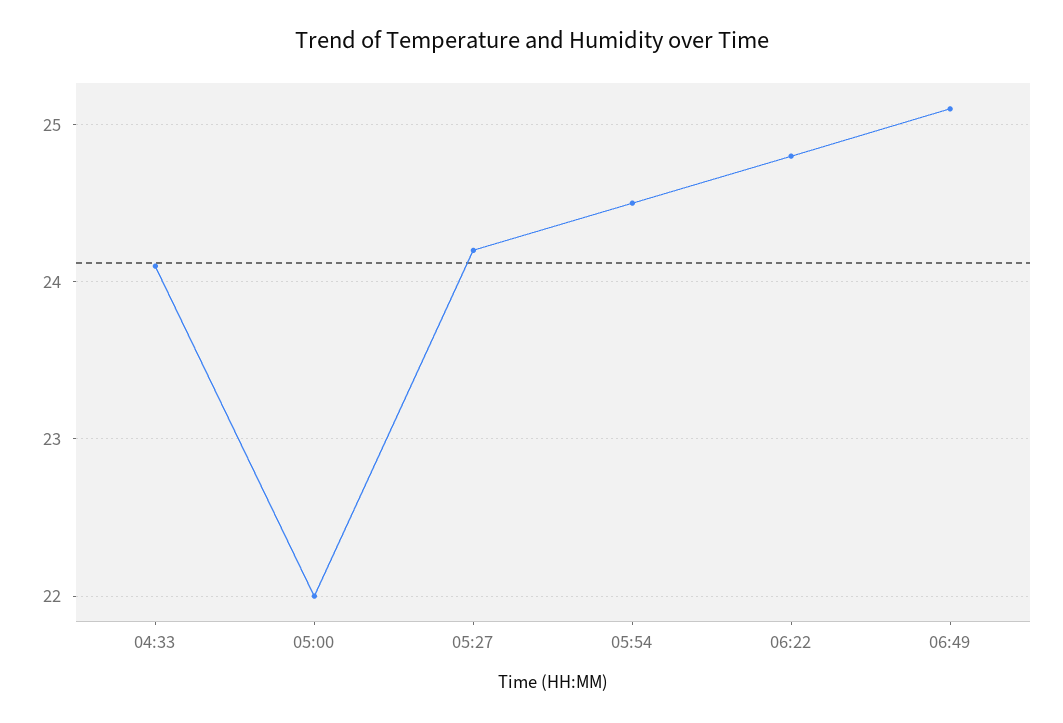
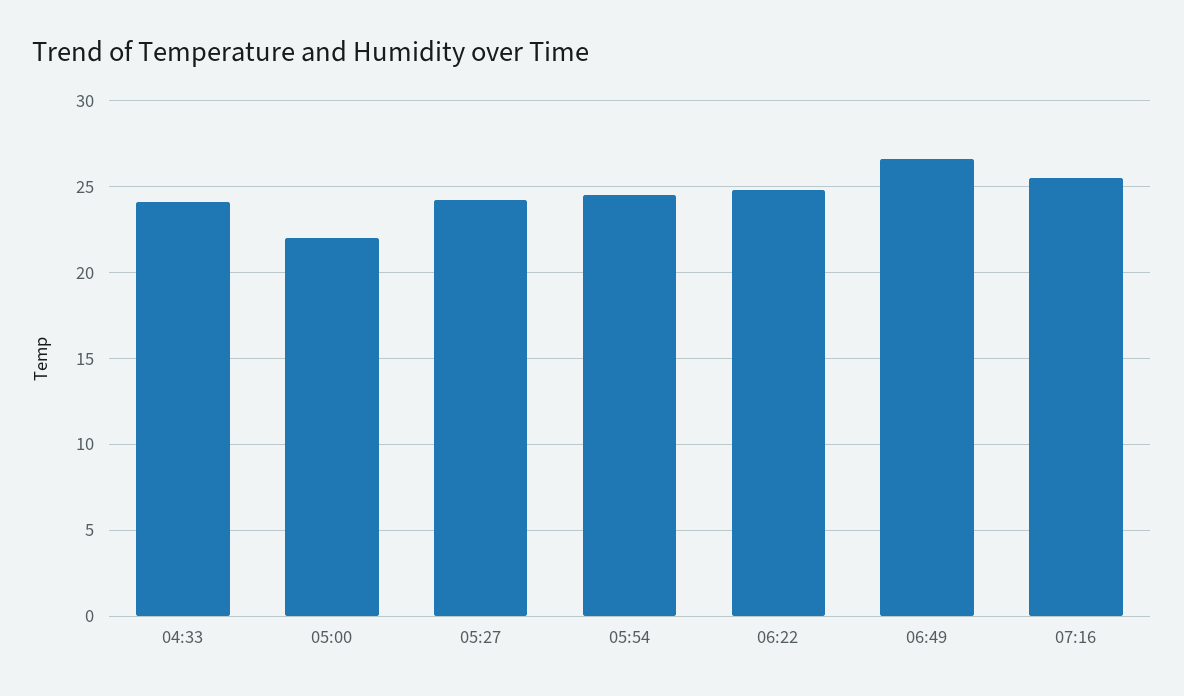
06:49: 25.1 -> 26.5
07:16: none -> 25.5

